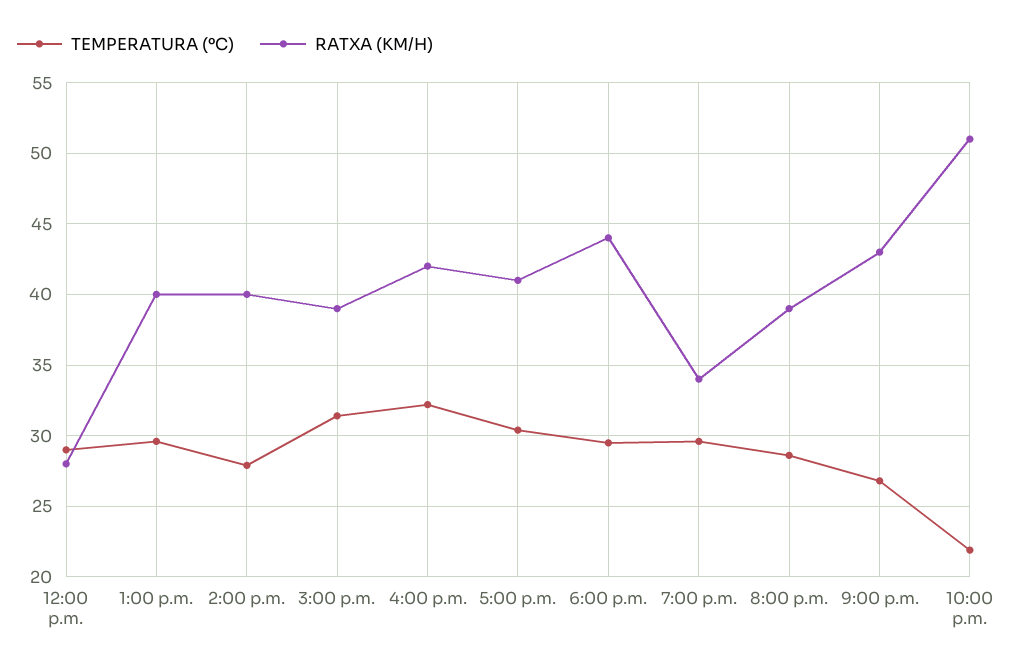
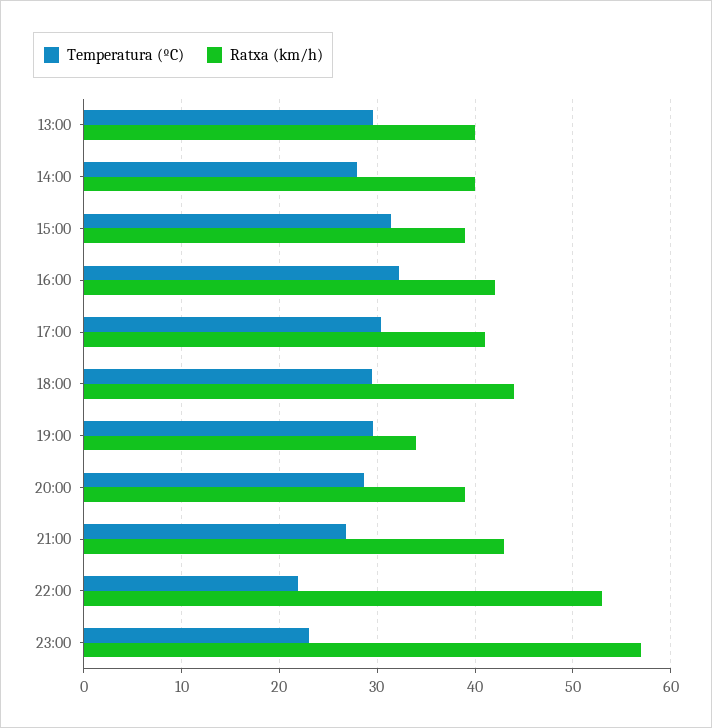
TEMPERATURA (ºC), 12:00 p.m.: 29 -> none
RATXA (KM/H), 12:00 p.m.: 28 -> none
RATXA (KM/H), 10:00 p.m.: 51 -> 53
TEMPERATURA (ºC), 23:00: none -> 23
RATXA (KM/H), 23:00: none -> 57

